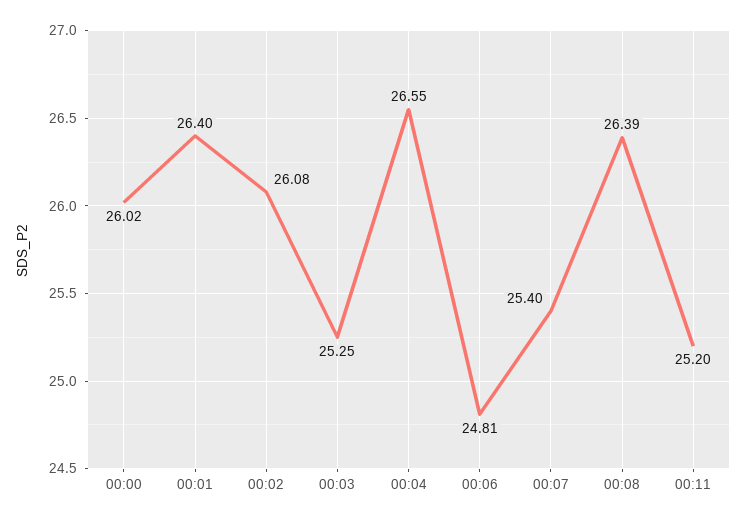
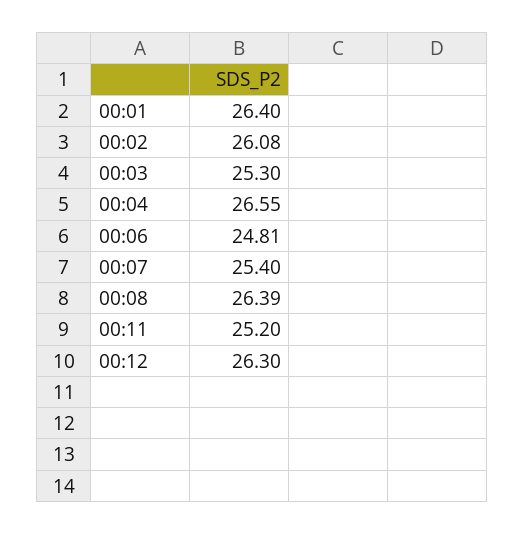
00:00: 26.02 -> none
00:03: 25.25 -> 25.3
00:12: none -> 26.3

